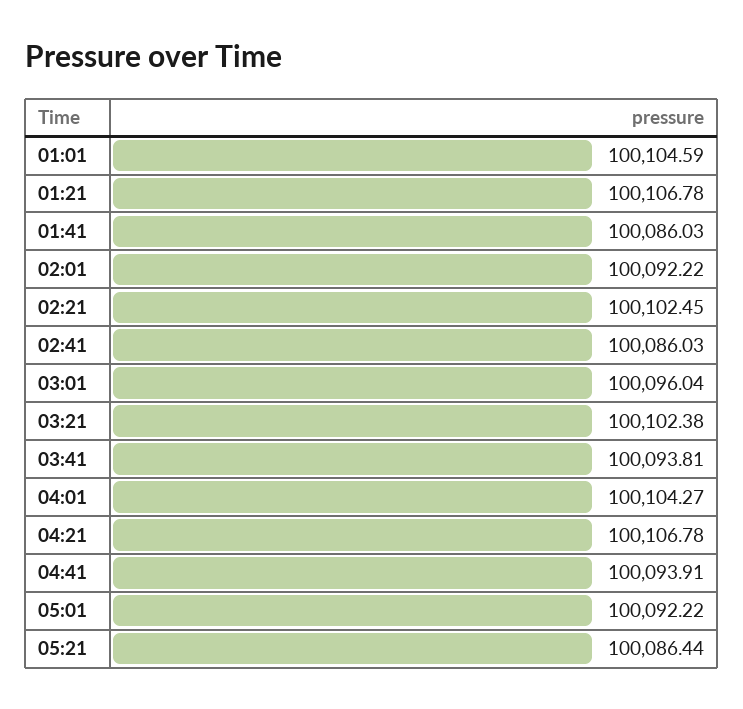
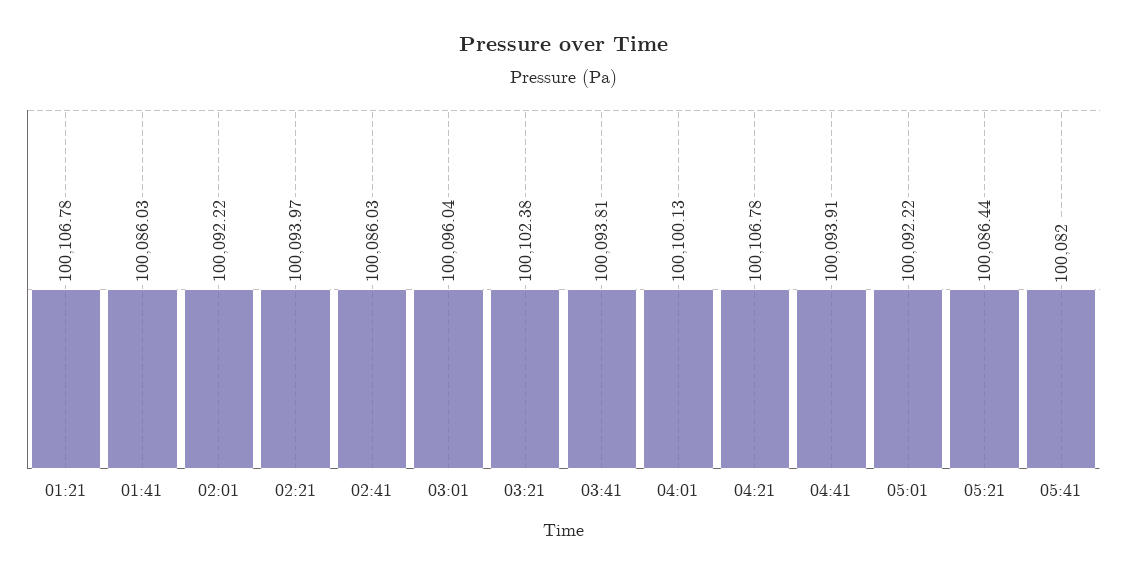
01:01: 100104.59 -> none
02:21: 100102.45 -> 100093.97
04:01: 100104.27 -> 100100.13
05:41: none -> 100082

